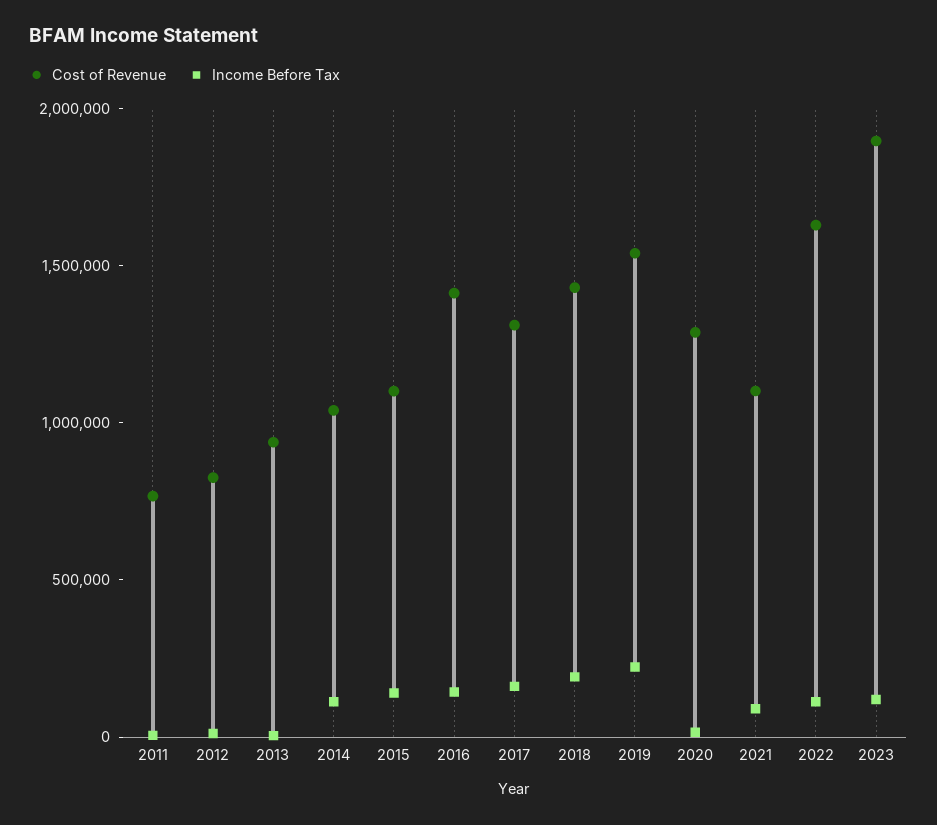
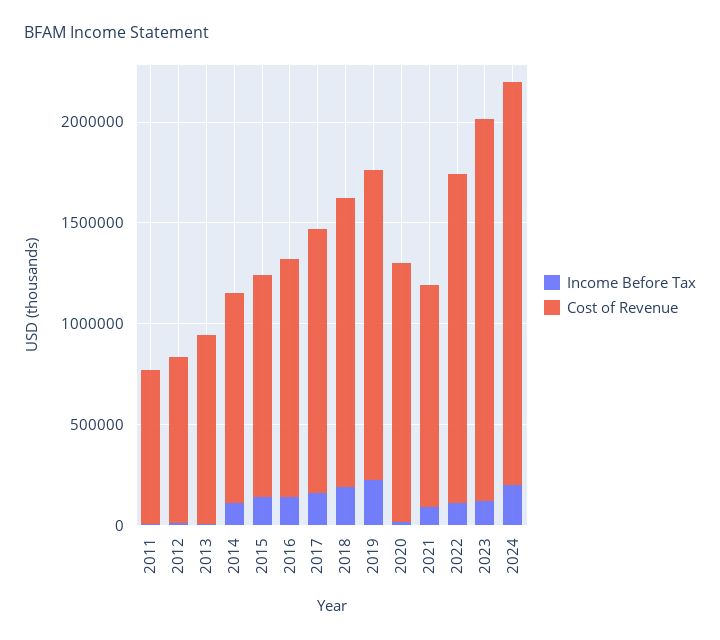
Cost of Revenue, 2016: 1400000 -> 1200000
Income Before Tax, 2024: none -> 200000
Cost of Revenue, 2024: none -> 2000000

